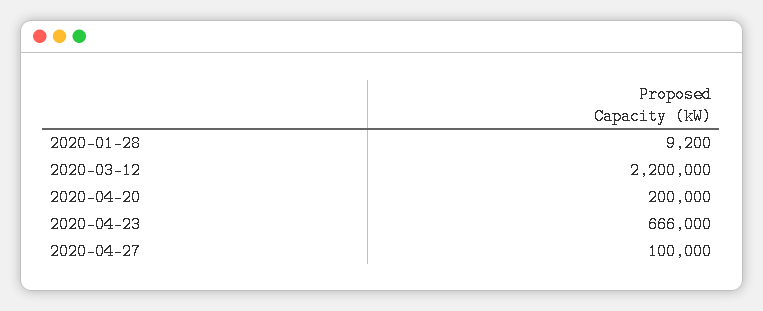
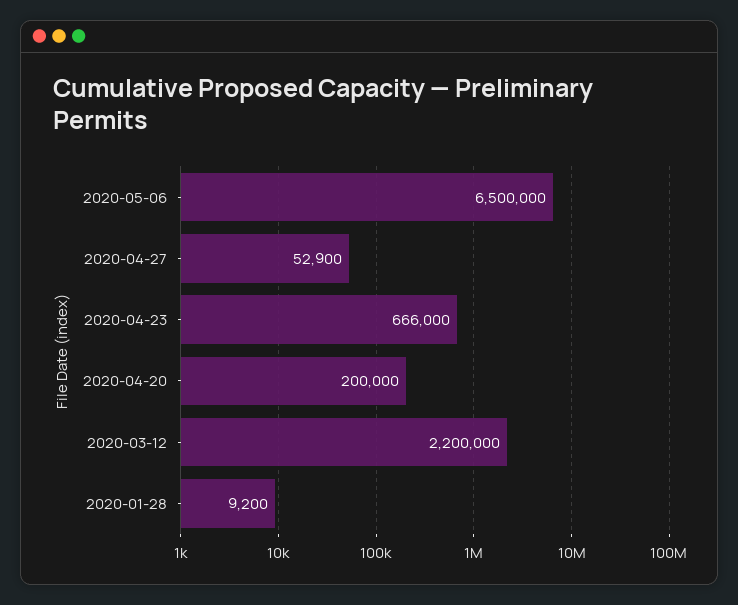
2020-04-27: 100000 -> 52900
2020-05-06: none -> 6500000

